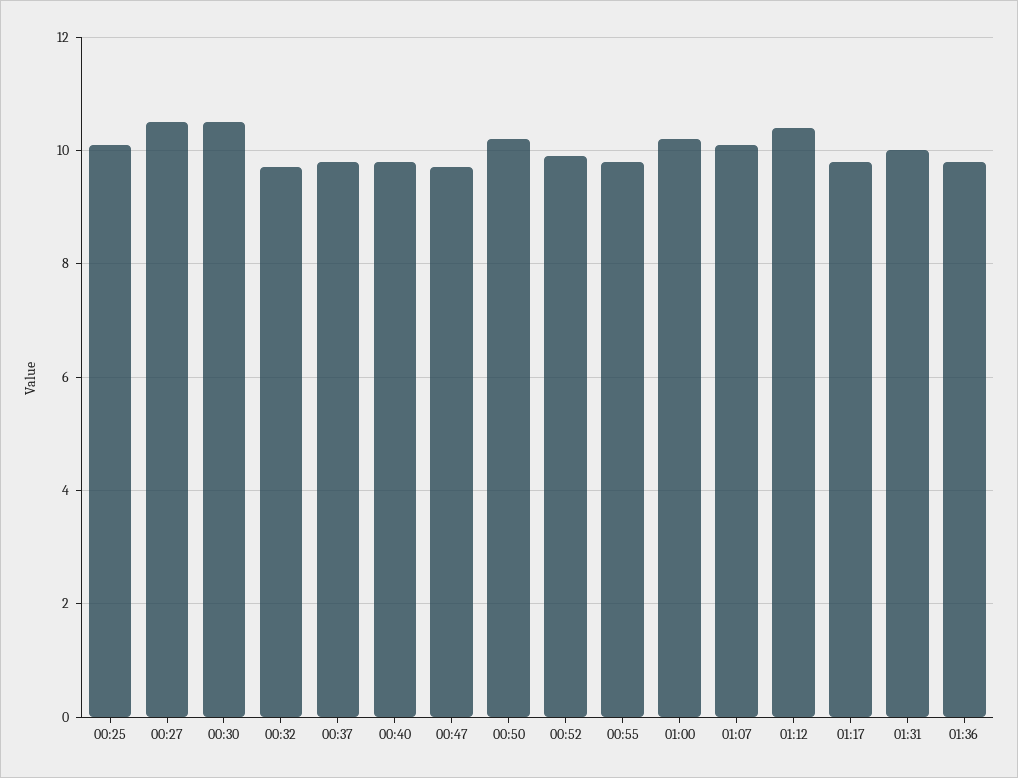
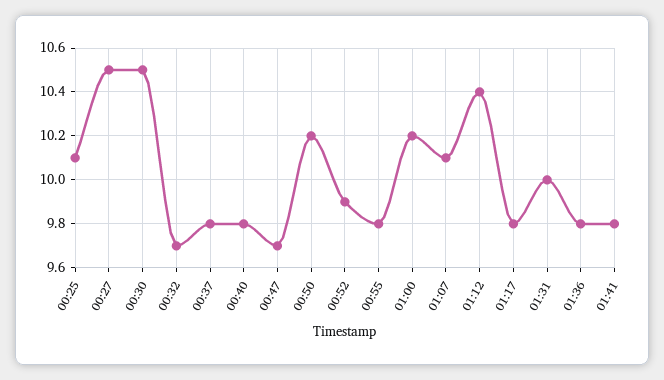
01:41: none -> 9.8

